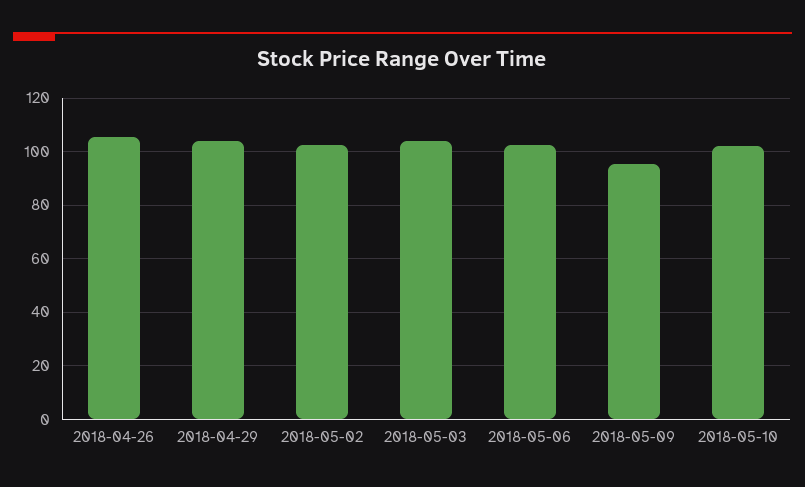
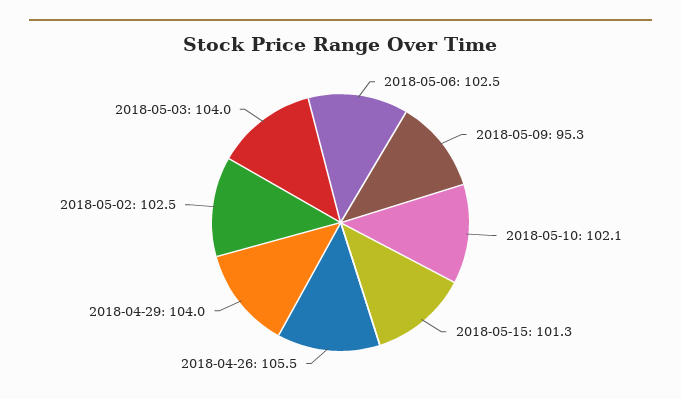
2018-05-15: none -> 101.3

